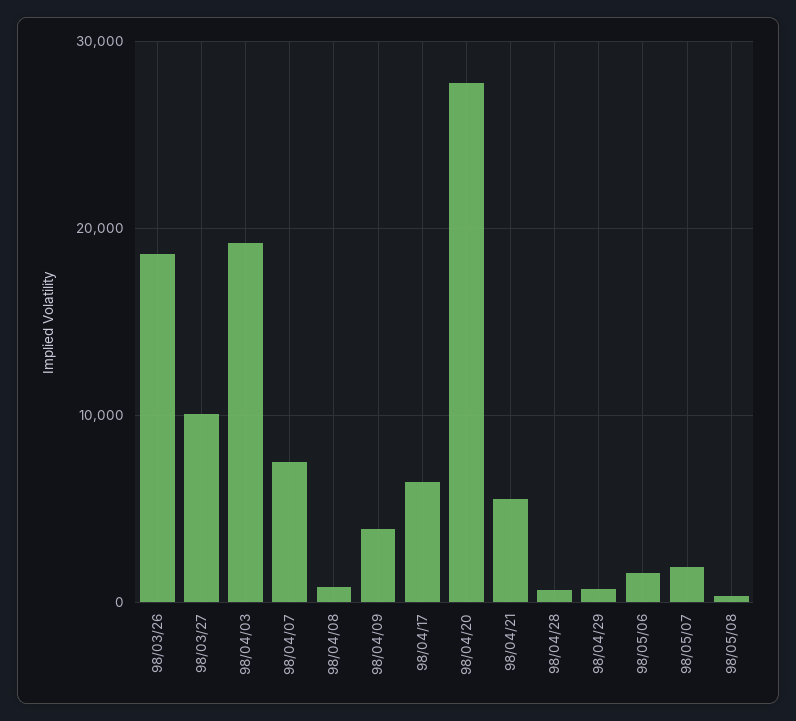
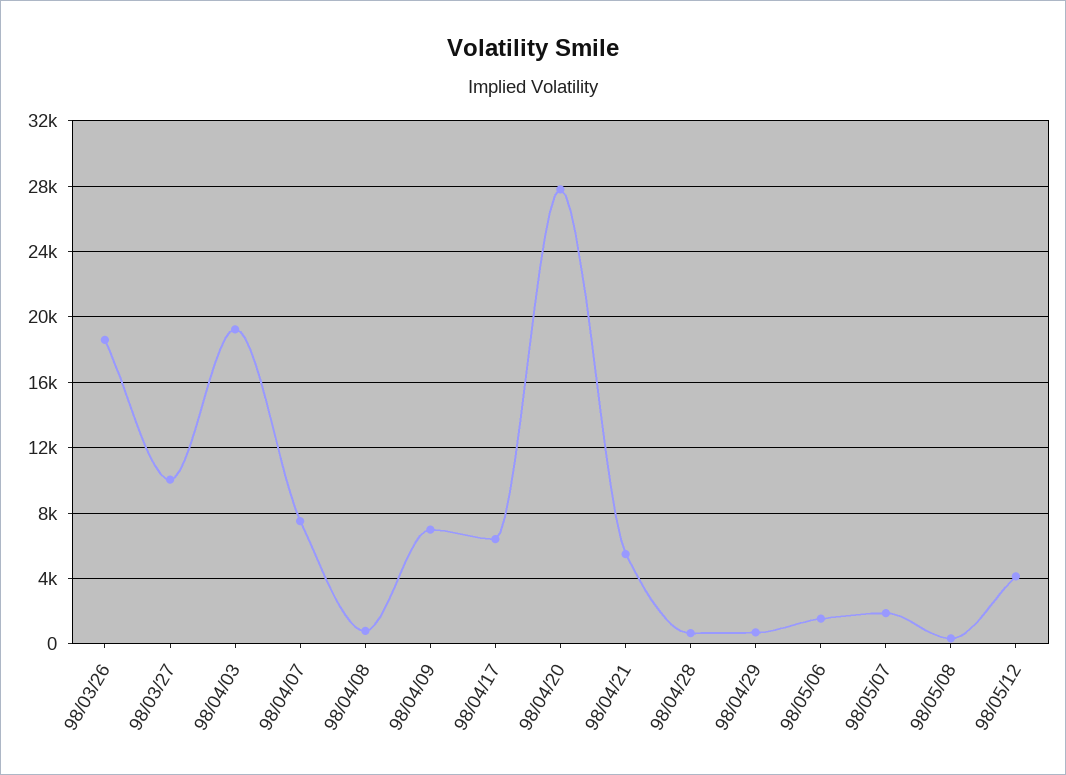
98/04/09: 4000 -> 7000
98/05/12: none -> 4000

